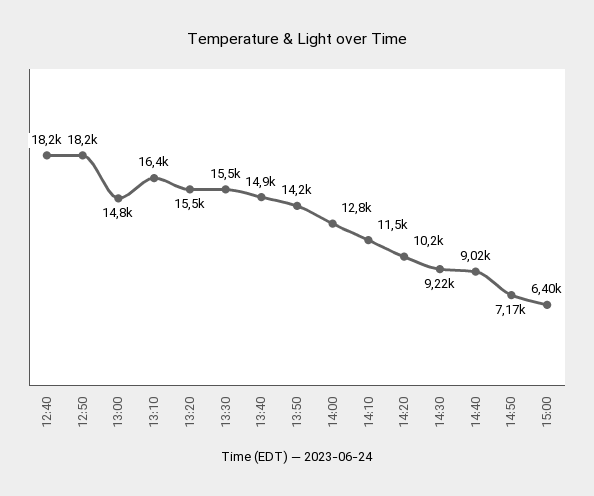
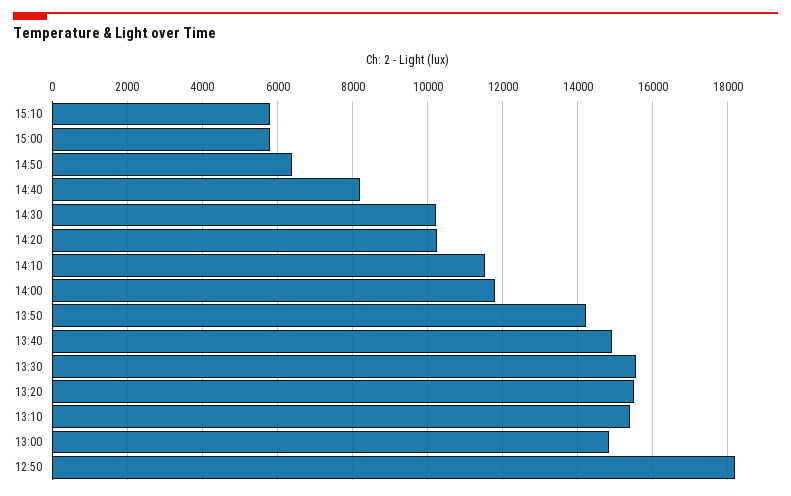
12:40: 18200 -> none
13:10: 16400 -> 15400
14:00: 12800 -> 11800
14:30: 9220 -> 10200
14:40: 9020 -> 8200
14:50: 7170 -> 6400
15:00: 6400 -> 5800
15:10: none -> 5800

